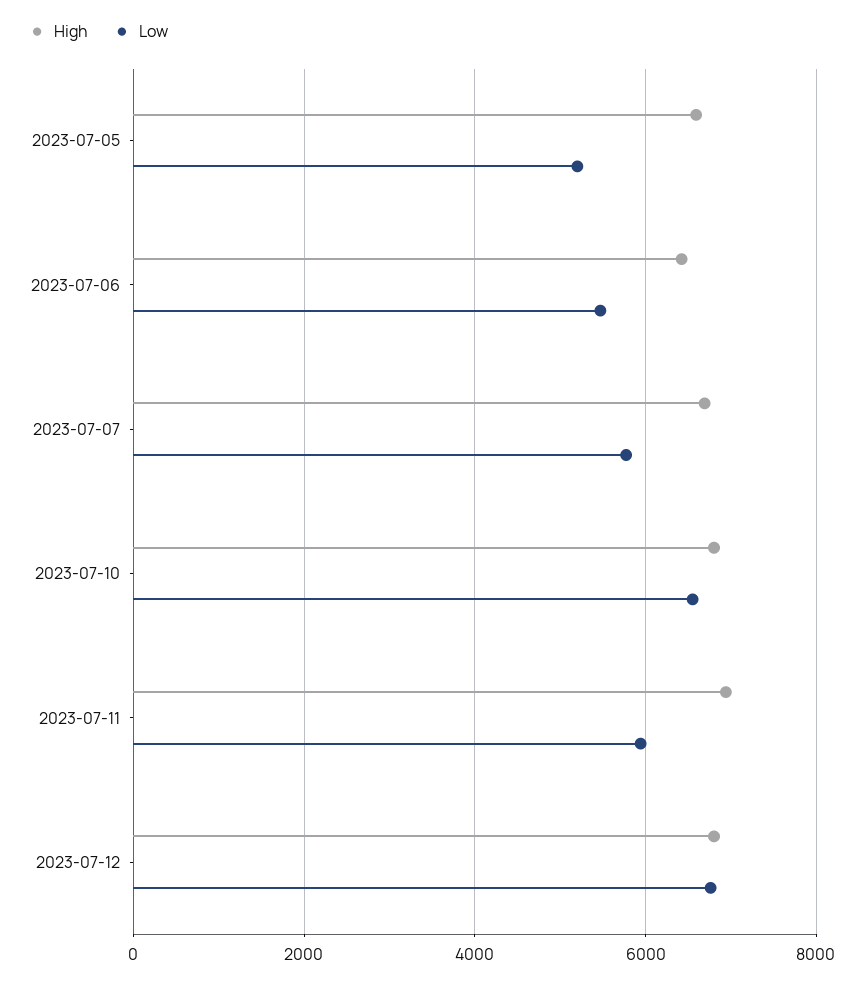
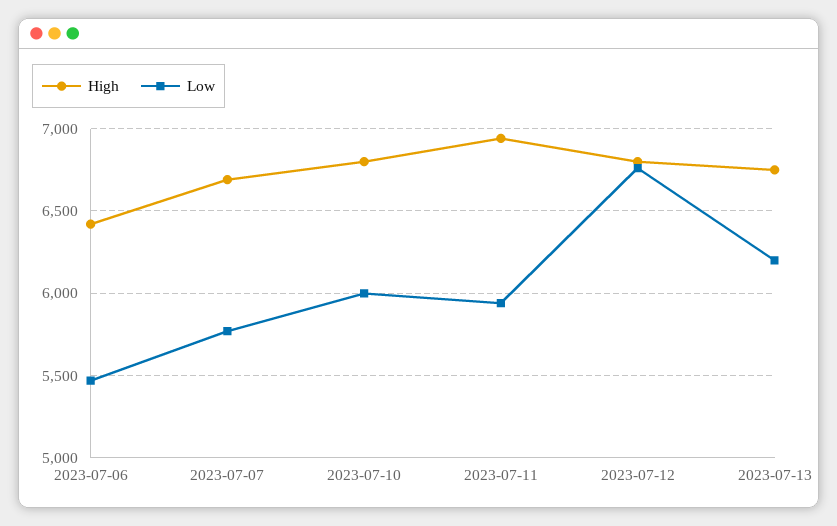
High, 2023-07-05: 6600 -> none
Low, 2023-07-05: 5200 -> none
Low, 2023-07-10: 6600 -> 6000
High, 2023-07-13: none -> 6750
Low, 2023-07-13: none -> 6200

